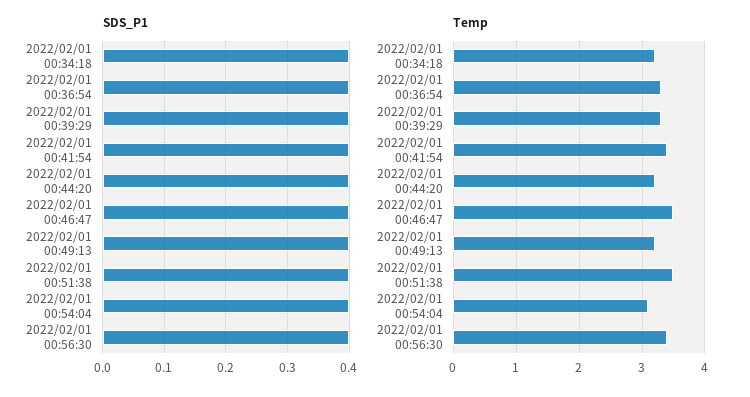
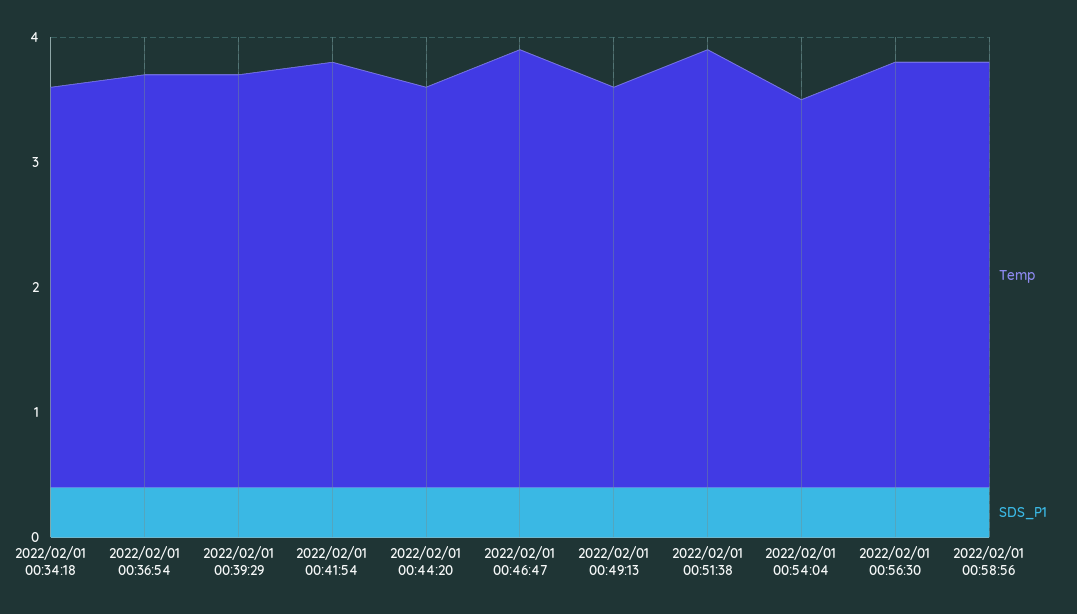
Temp, 2022/02/01 00:58:56: none -> 3.4
SDS_P1, 2022/02/01 00:58:56: none -> 0.4

